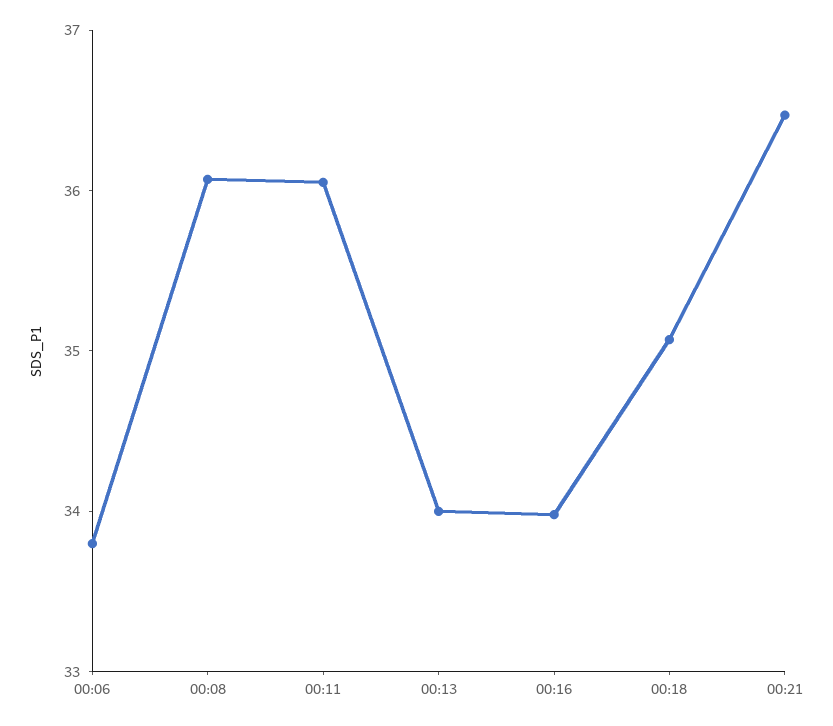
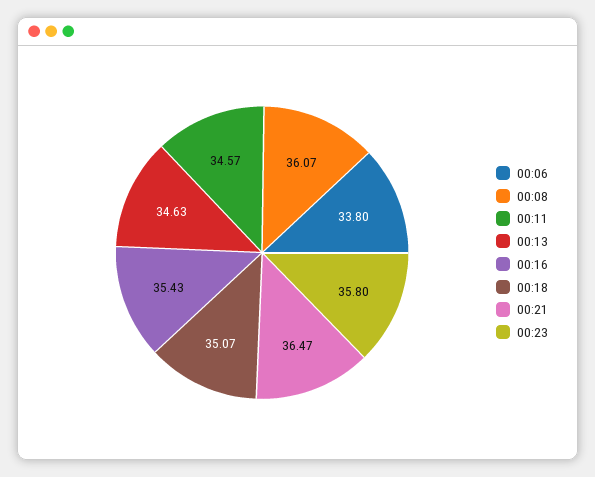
00:11: 36 -> 34.57
00:13: 34 -> 34.63
00:16: 34 -> 35.43
00:23: none -> 35.8

